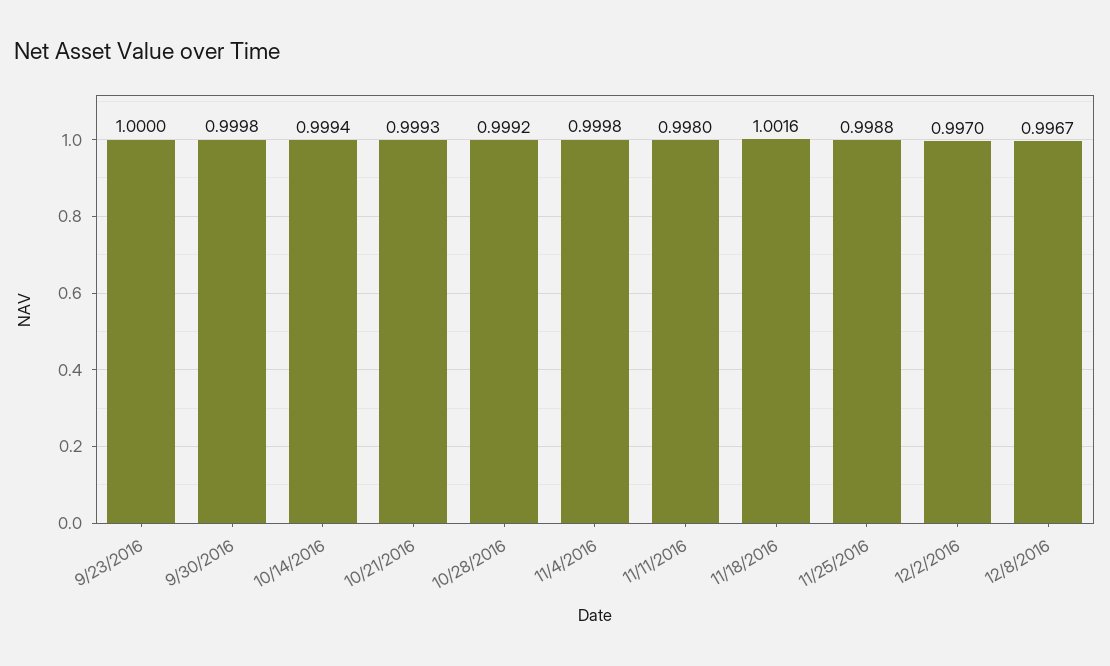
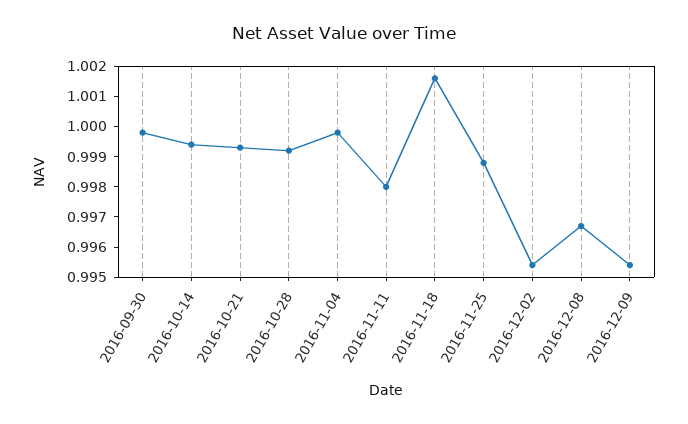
9/23/2016: 1 -> none
12/2/2016: 0.997 -> 0.9955
2016-12-09: none -> 0.9955

